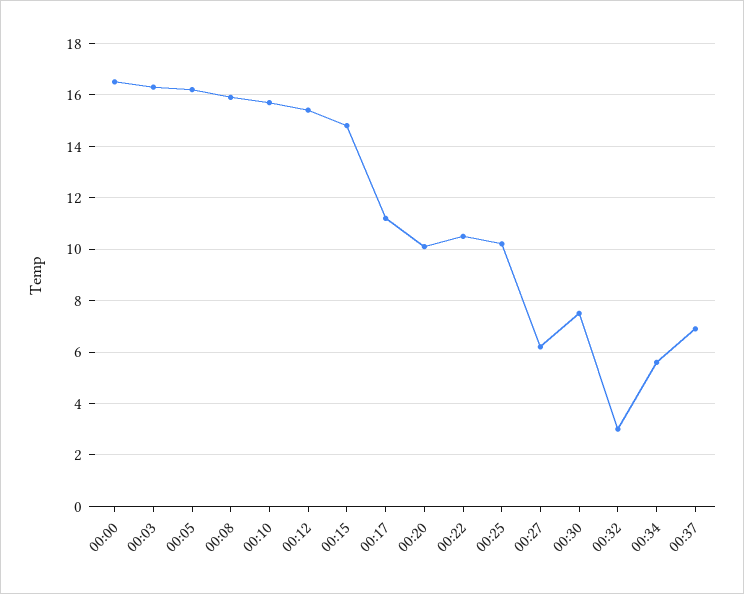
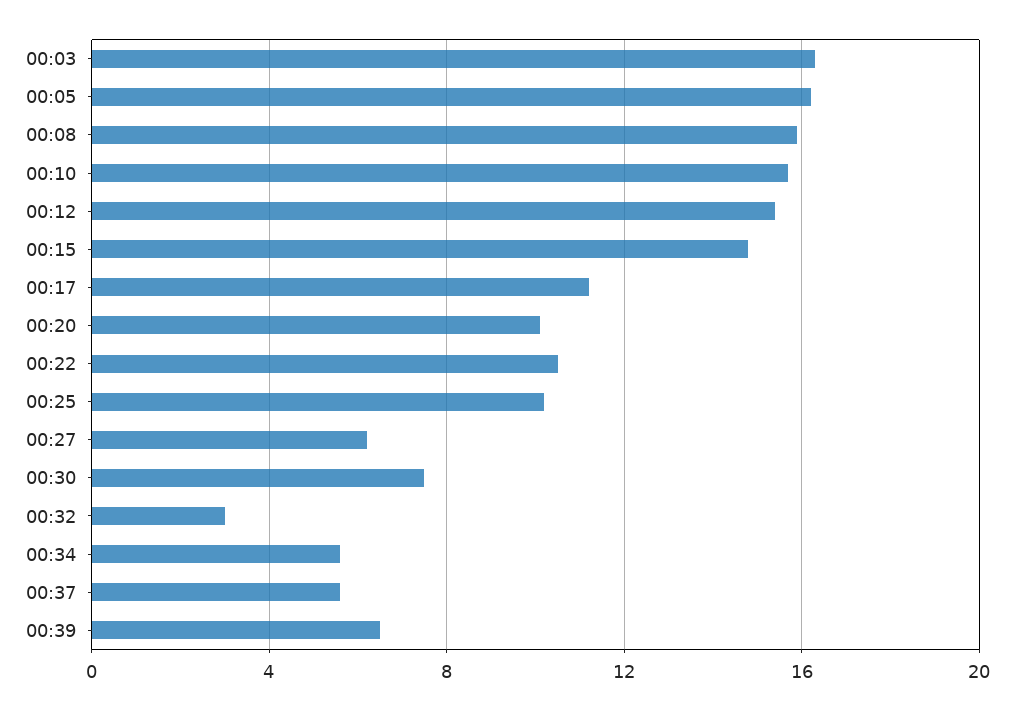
00:00: 16.5 -> none
00:37: 7 -> 5.5
00:39: none -> 6.5

